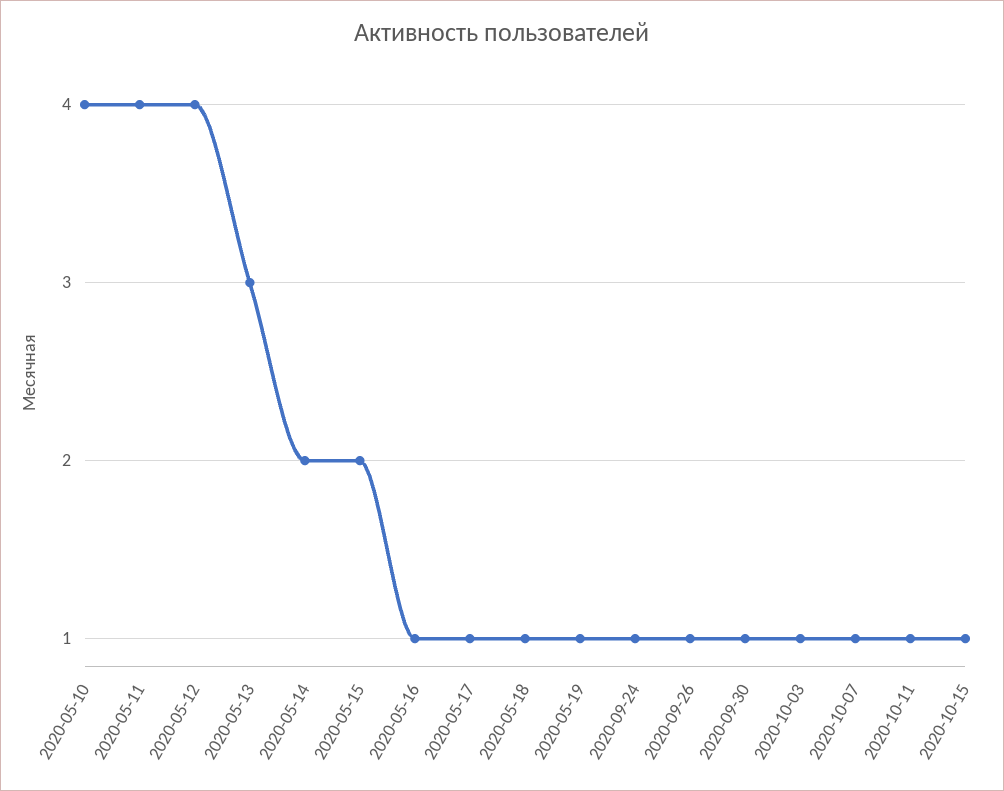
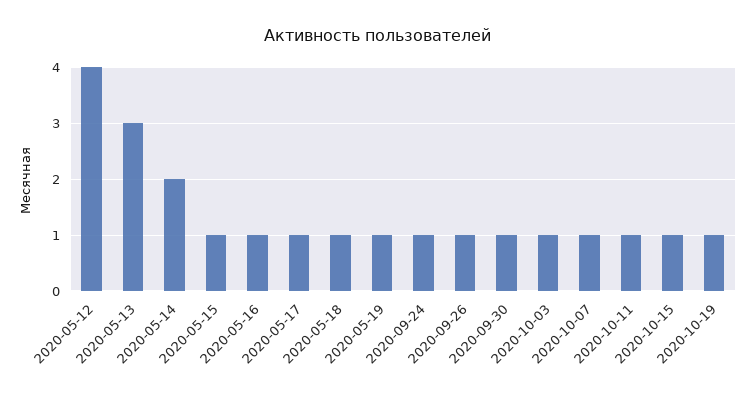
2020-05-10: 4 -> none
2020-05-11: 4 -> none
2020-05-15: 2 -> 1
2020-10-19: none -> 1

